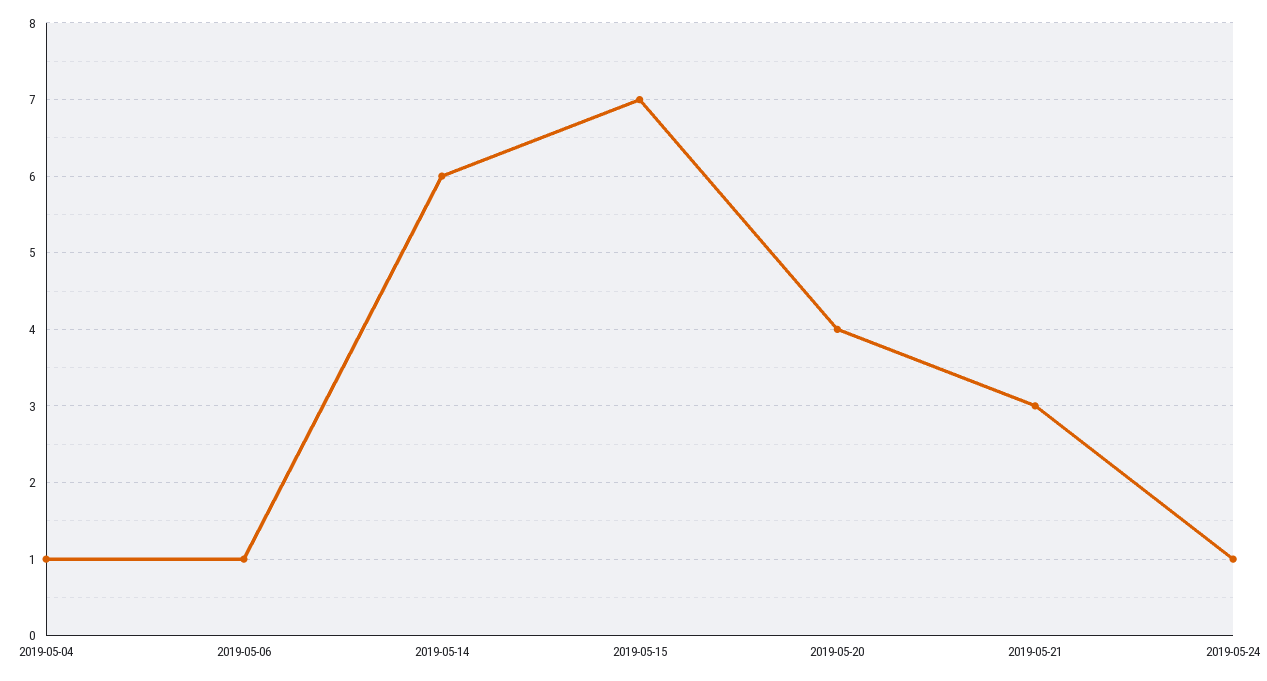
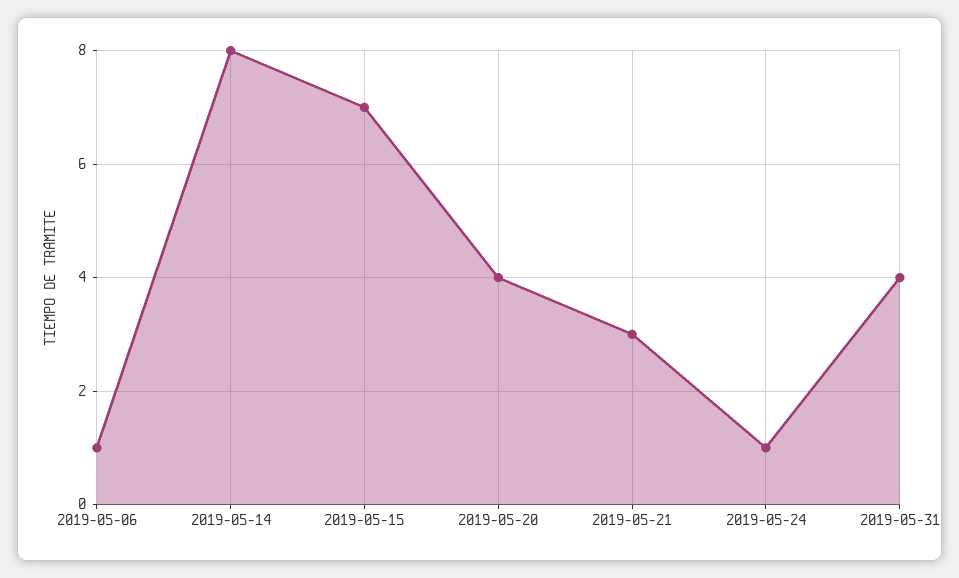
2019-05-04: 1 -> none
2019-05-14: 6 -> 8
2019-05-31: none -> 4

